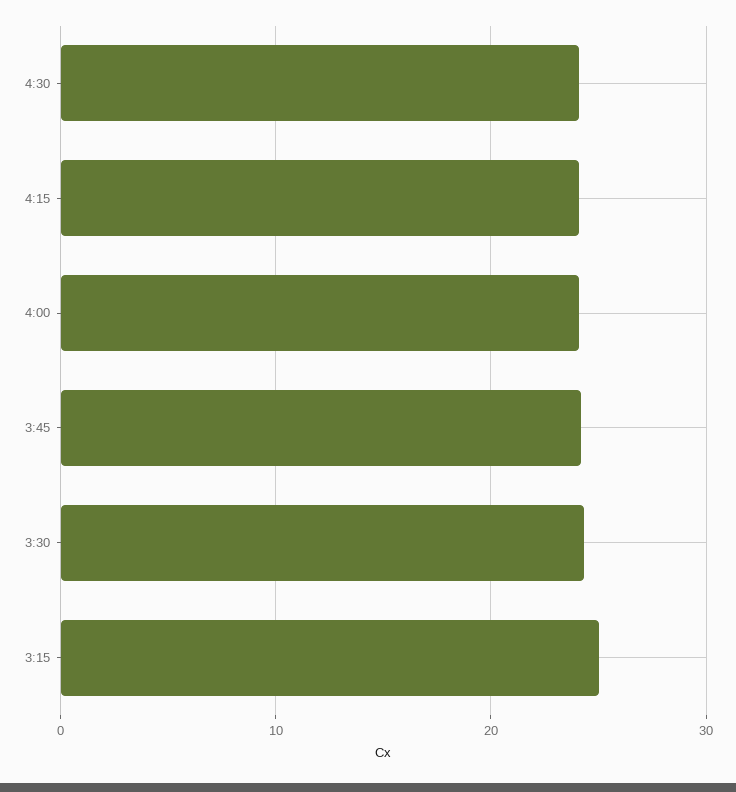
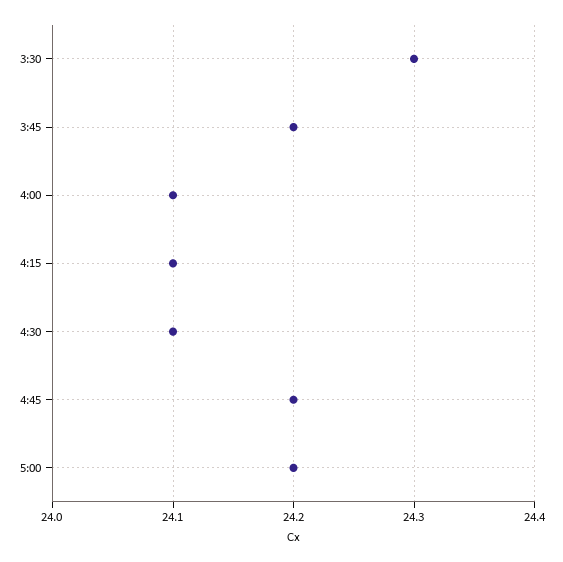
3:15: 25 -> none
4:45: none -> 24.2
5:00: none -> 24.2

